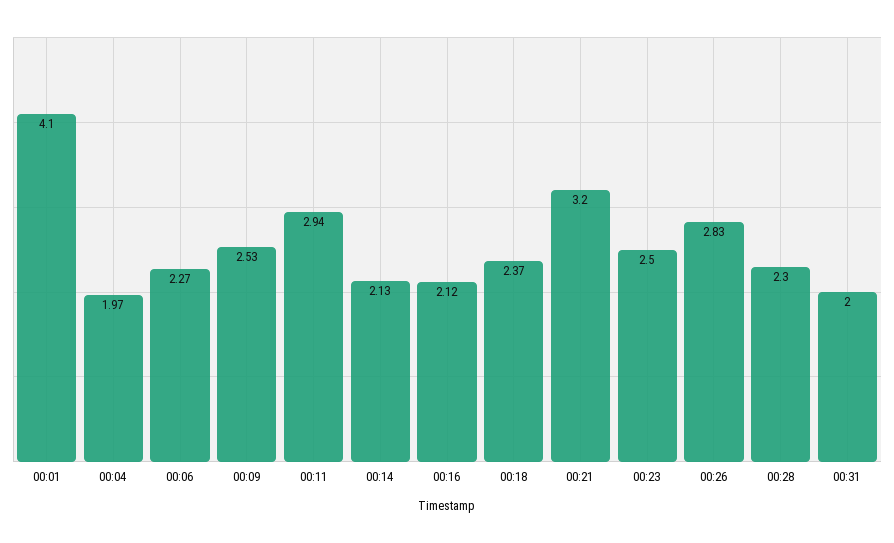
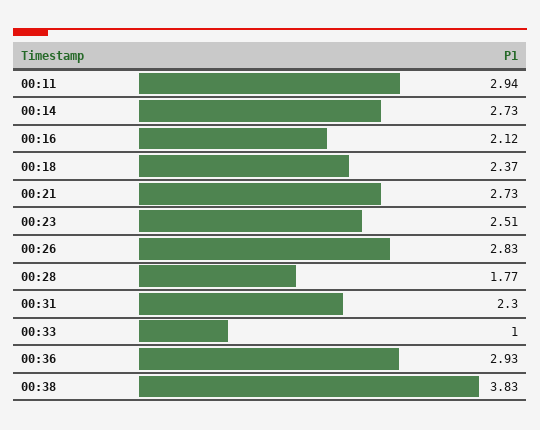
00:01: 4.1 -> none
00:04: 1.97 -> none
00:06: 2.27 -> none
00:09: 2.53 -> none
00:14: 2.13 -> 2.73
00:21: 3.2 -> 2.73
00:23: 2.5 -> 2.51
00:28: 2.3 -> 1.77
00:31: 2 -> 2.3
00:33: none -> 1
00:36: none -> 2.93
00:38: none -> 3.83

